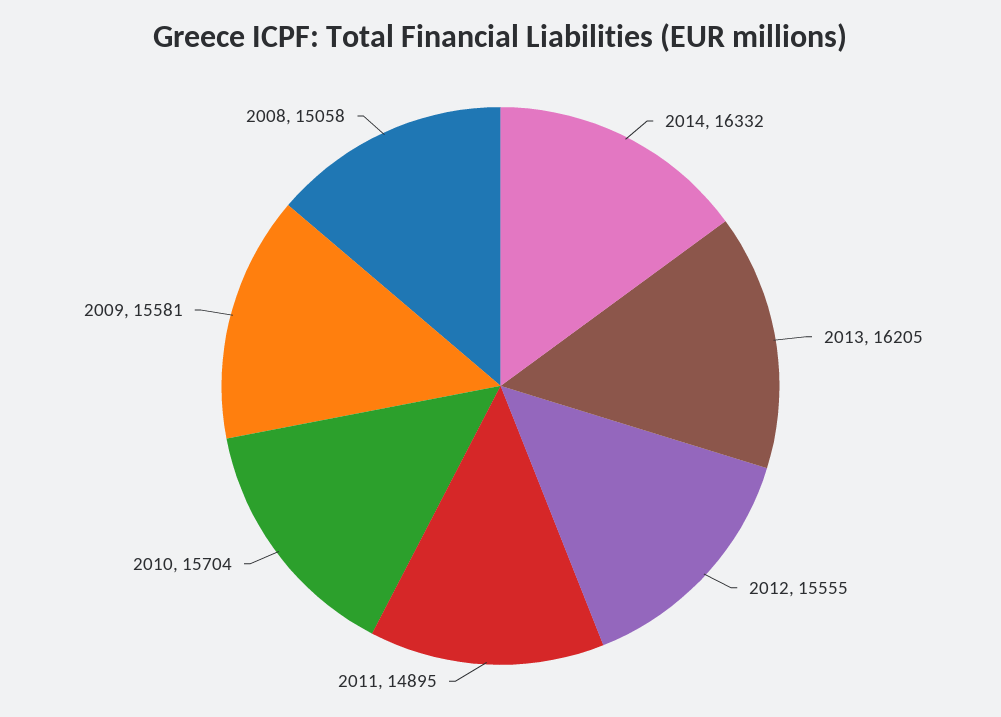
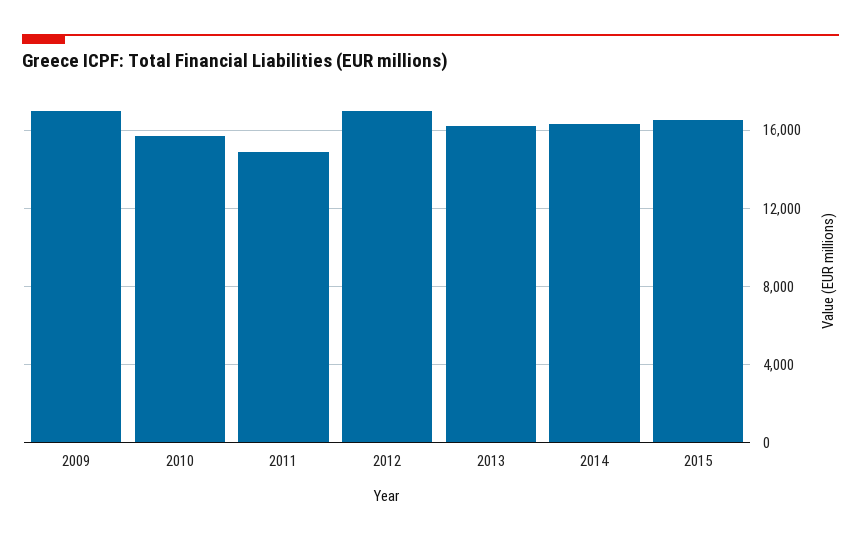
2012: 15555 -> 17000
2009: 15581 -> 17000
2008: 15058 -> none
2015: none -> 16500

